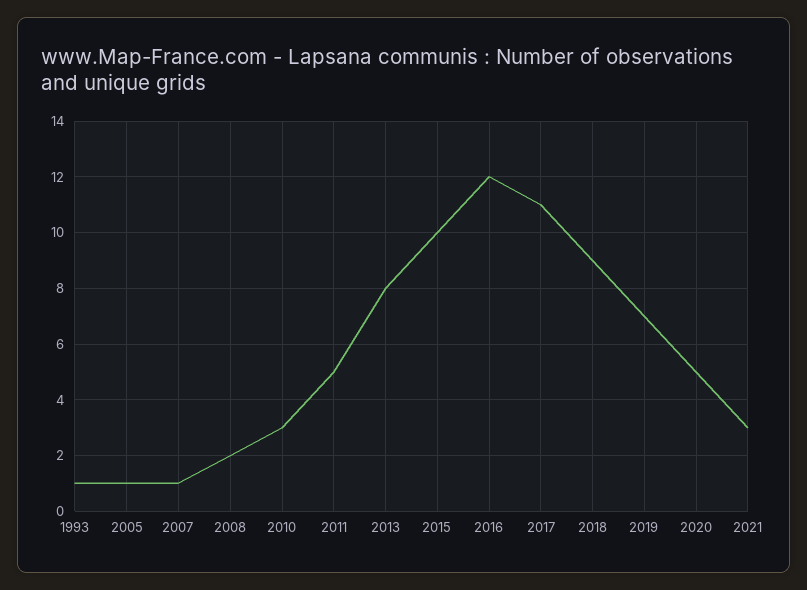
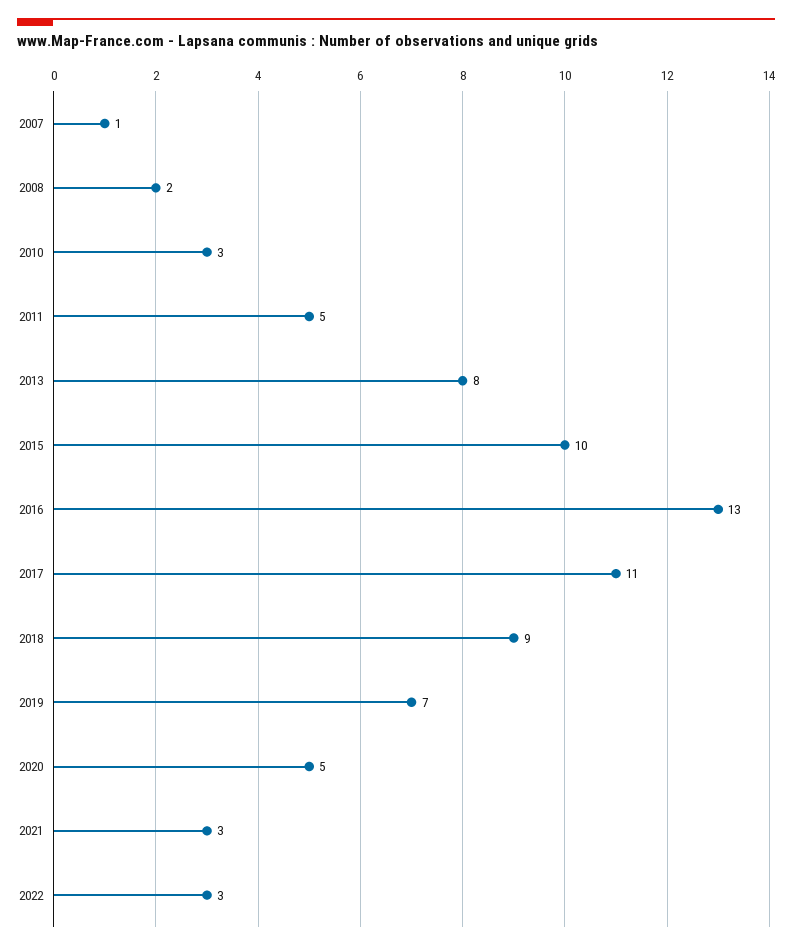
1993: 1 -> none
2005: 1 -> none
2016: 12 -> 13
2022: none -> 3

